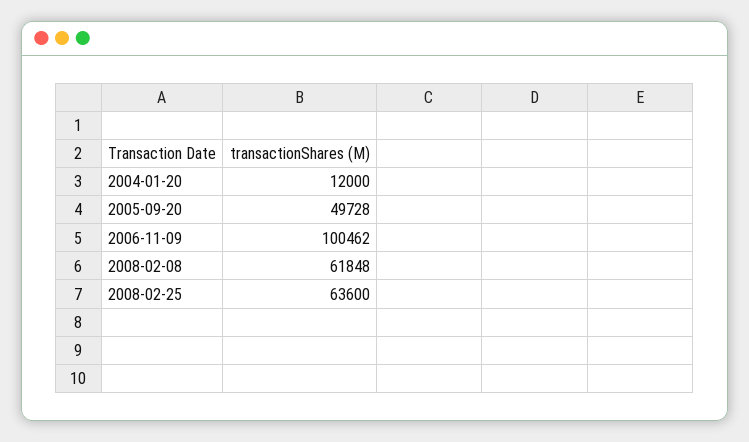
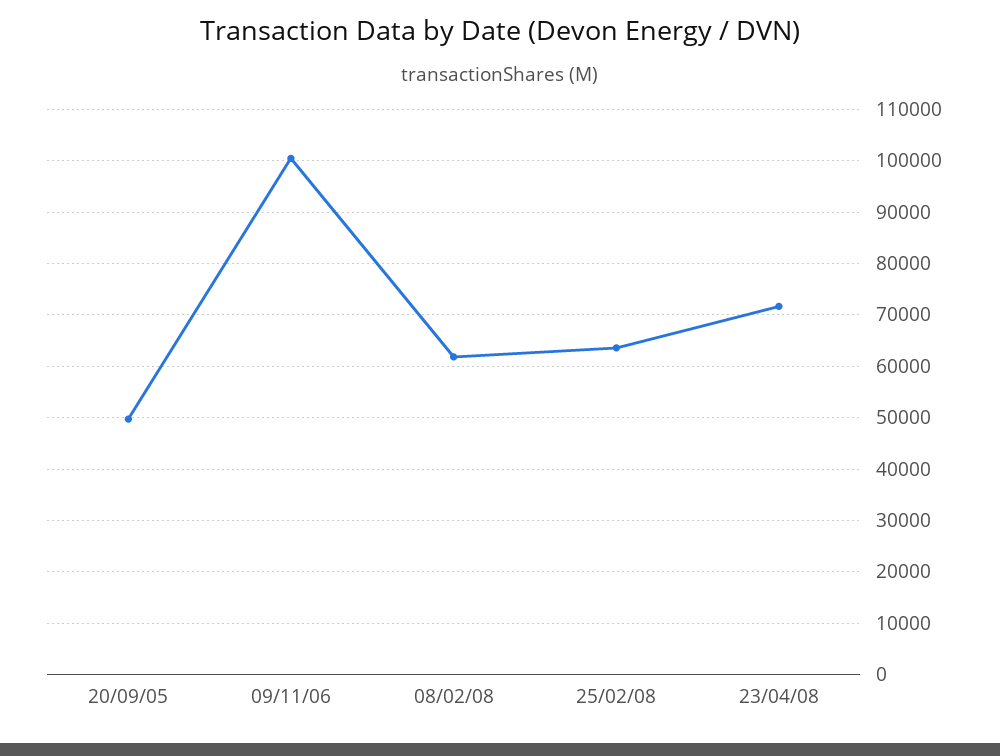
2004-01-20: 12000 -> none
23/04/08: none -> 72000

